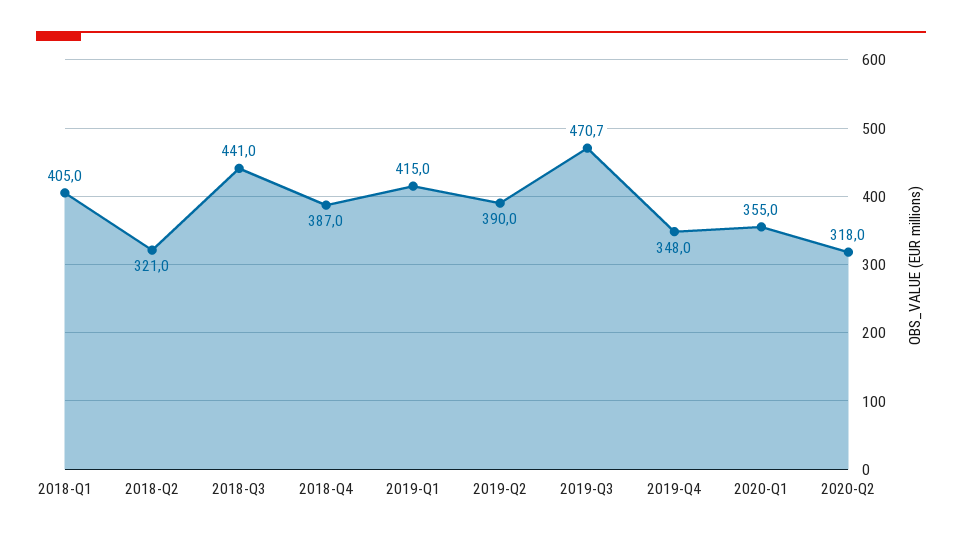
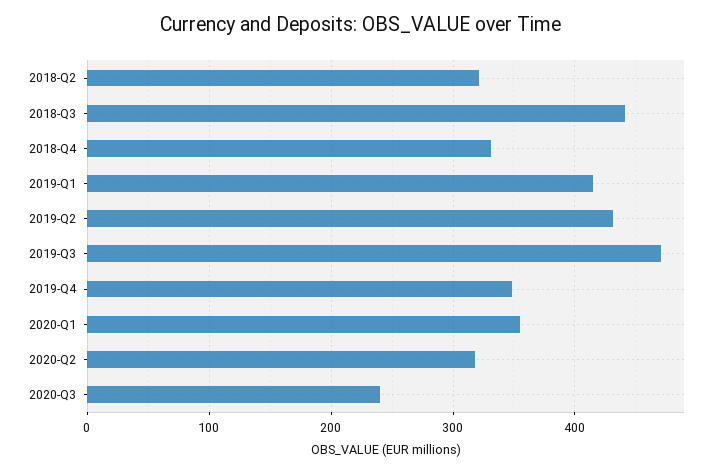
2018-Q1: 405 -> none
2018-Q4: 387 -> 330
2019-Q2: 390 -> 430
2020-Q3: none -> 240

